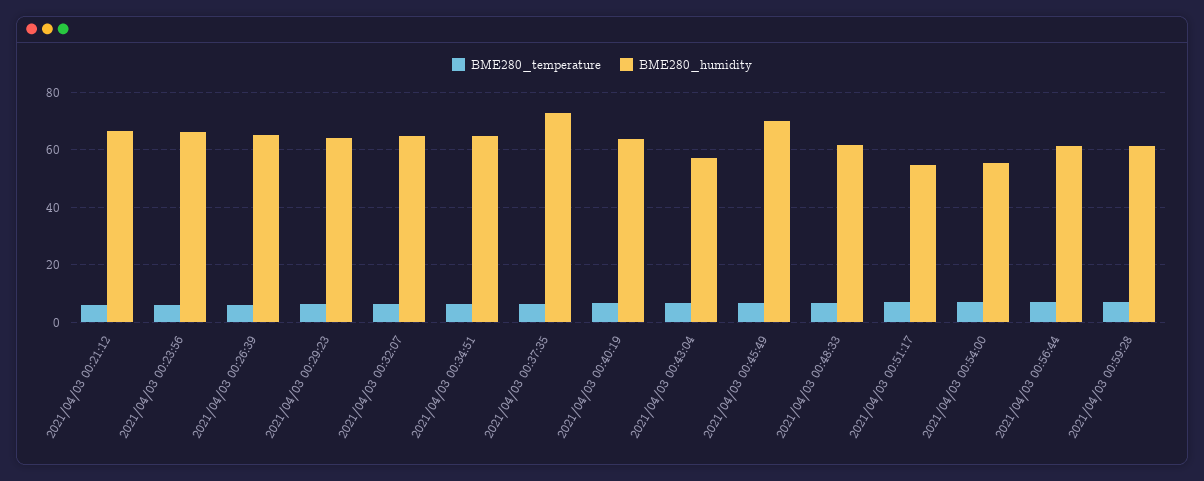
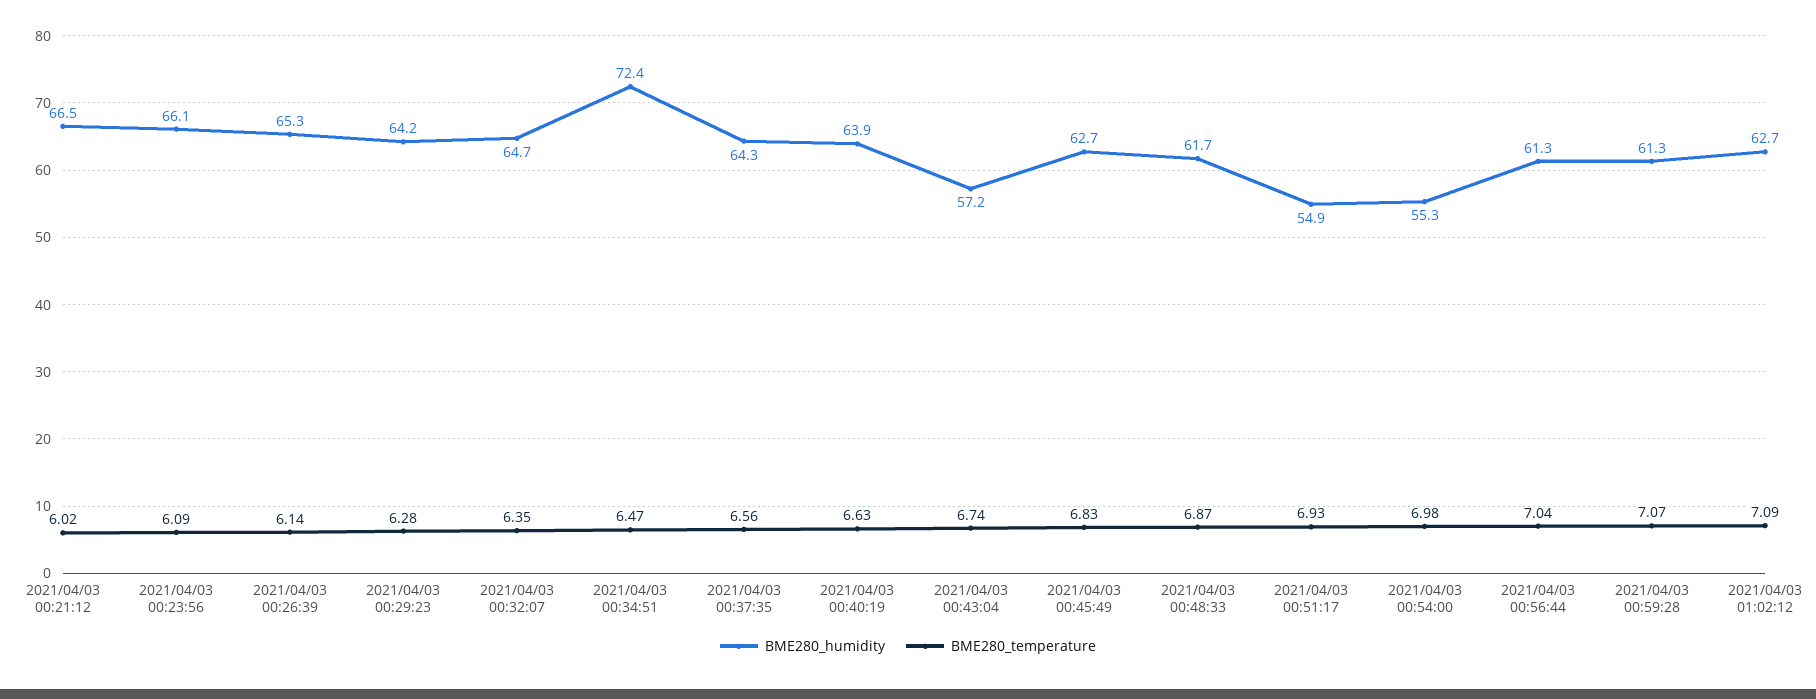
BME280_humidity, 2021/04/03 00:34:51: 65 -> 72.4
BME280_humidity, 2021/04/03 00:37:35: 72.5 -> 64.3
BME280_humidity, 2021/04/03 00:45:49: 70 -> 62.7
BME280_humidity, 2021/04/03 01:02:12: none -> 62.7
BME280_temperature, 2021/04/03 01:02:12: none -> 7.09

